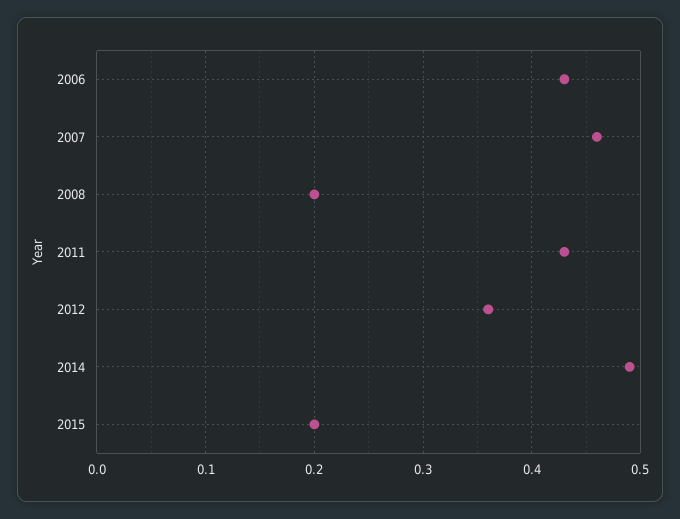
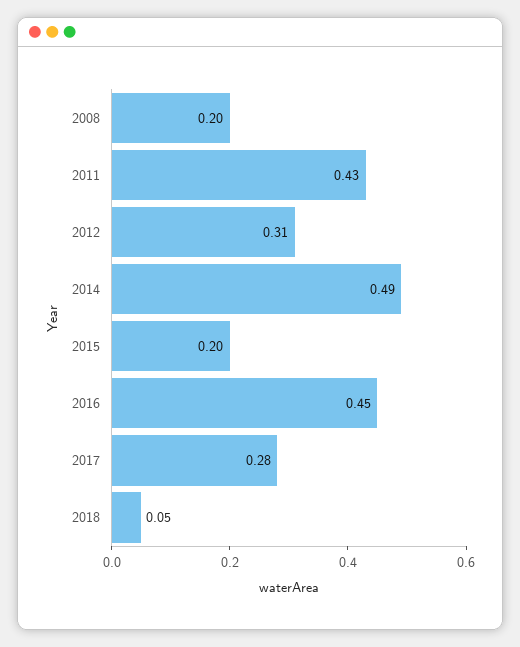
2006: 0.43 -> none
2007: 0.46 -> none
2012: 0.36 -> 0.31
2016: none -> 0.45
2017: none -> 0.28
2018: none -> 0.05

